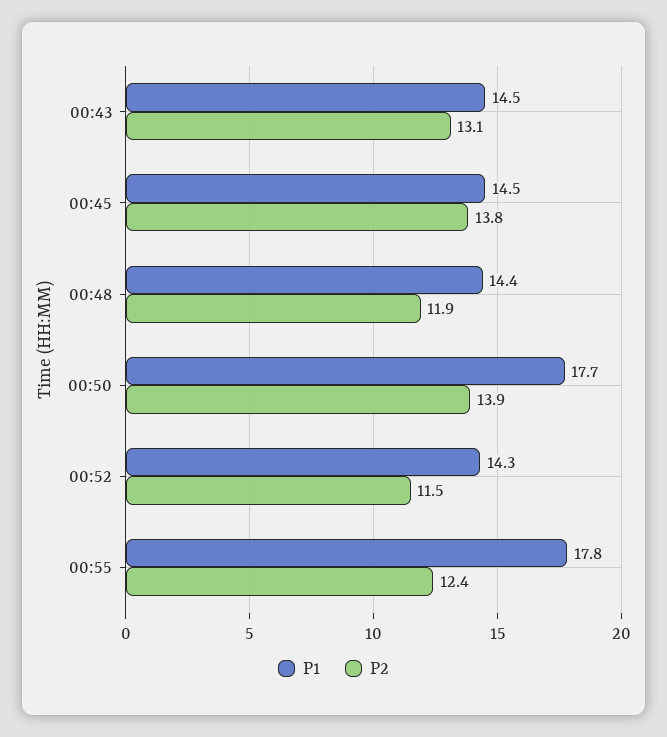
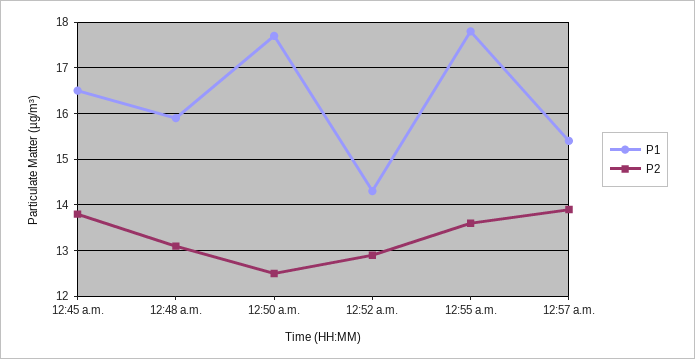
P1, 00:43: 14.5 -> none
P2, 00:43: 13.1 -> none
P1, 00:45: 14.5 -> 16.5
P1, 00:48: 14.4 -> 16
P2, 00:48: 11.9 -> 13
P2, 00:50: 13.9 -> 12.5
P2, 00:52: 11.5 -> 13
P2, 00:55: 12.4 -> 13.5
P1, 12:57 a.m.: none -> 15.5
P2, 12:57 a.m.: none -> 14

